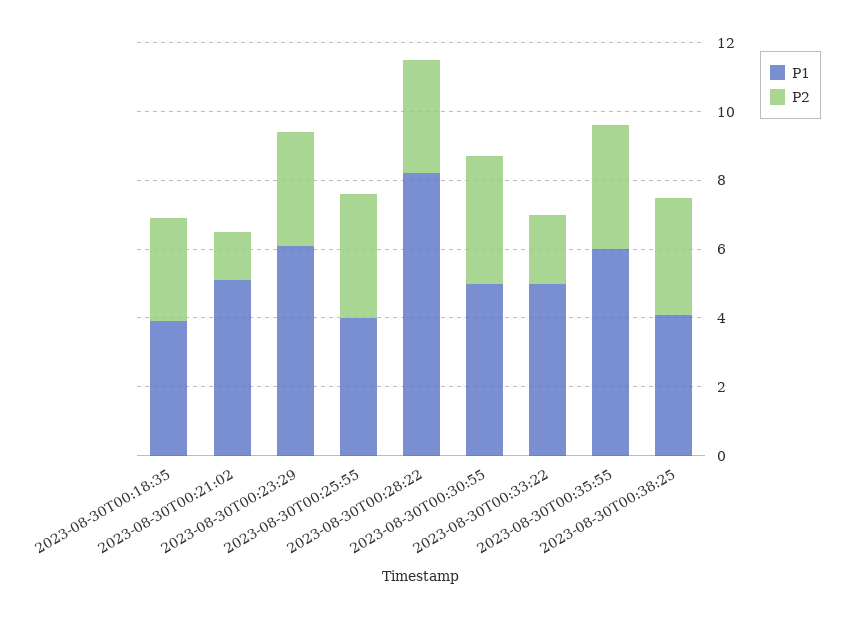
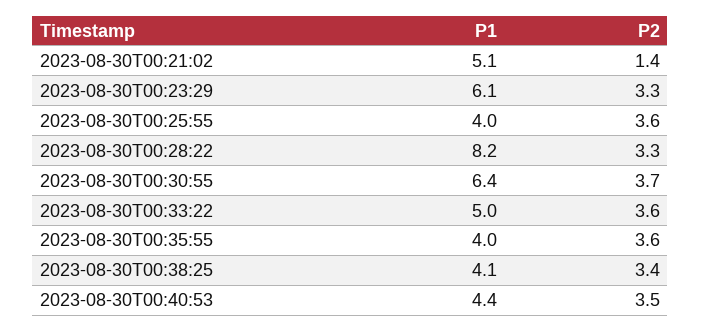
P1, 2023-08-30T00:18:35: 4 -> none
P2, 2023-08-30T00:18:35: 3 -> none
P1, 2023-08-30T00:30:55: 5 -> 6.4
P2, 2023-08-30T00:33:22: 2 -> 3.6
P1, 2023-08-30T00:35:55: 6 -> 4
P1, 2023-08-30T00:40:53: none -> 4.4
P2, 2023-08-30T00:40:53: none -> 3.5

